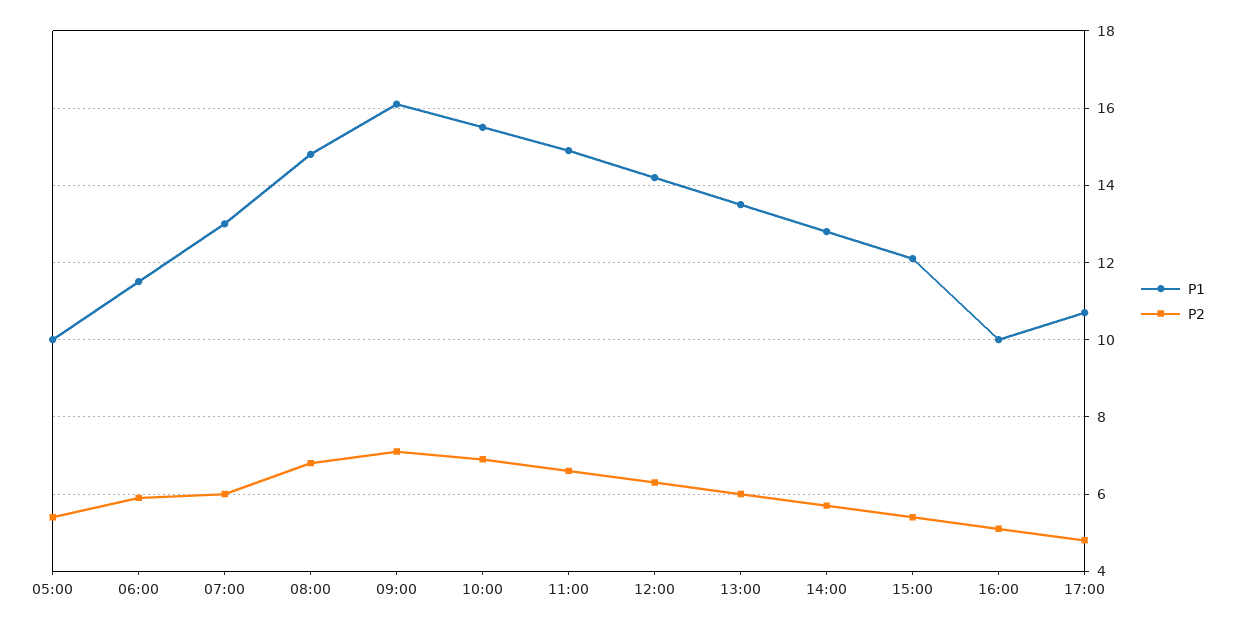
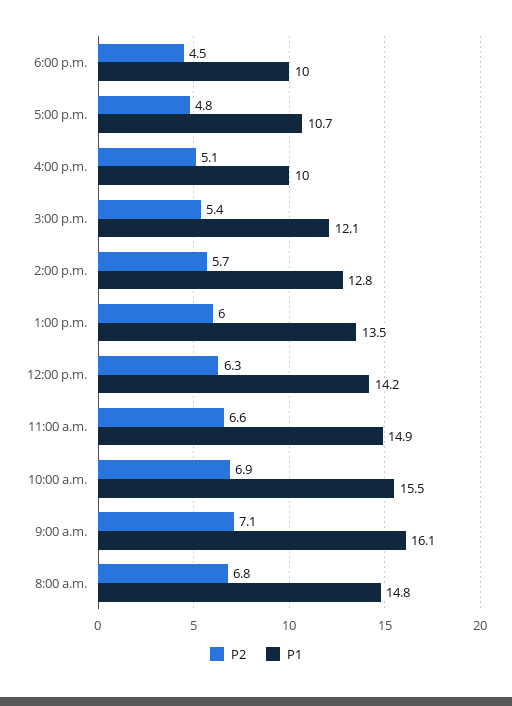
P1, 05:00: 10 -> none
P2, 05:00: 5.5 -> none
P1, 06:00: 11.5 -> none
P2, 06:00: 6 -> none
P1, 07:00: 13 -> none
P2, 07:00: 6 -> none
P2, 6:00 p.m.: none -> 4.5
P1, 6:00 p.m.: none -> 10

